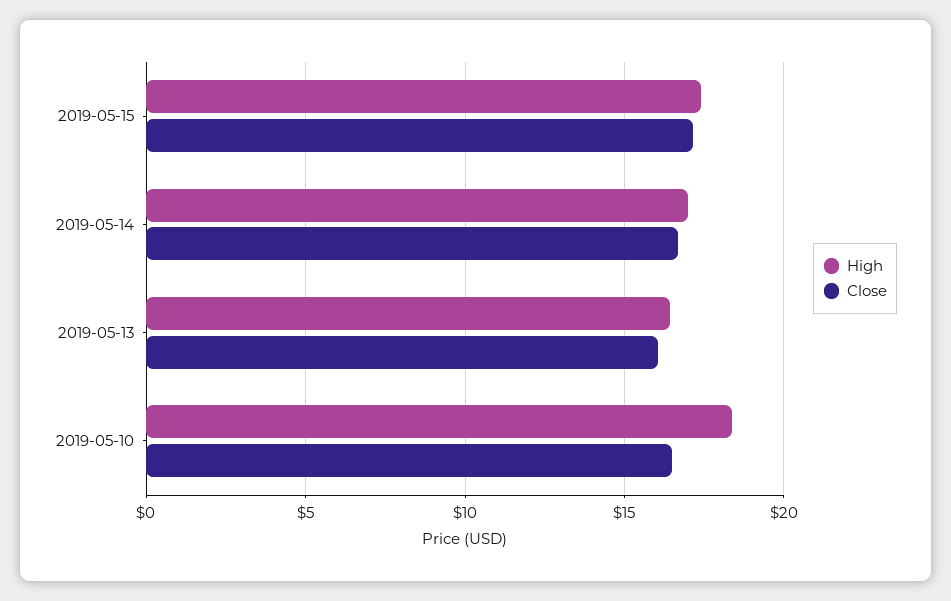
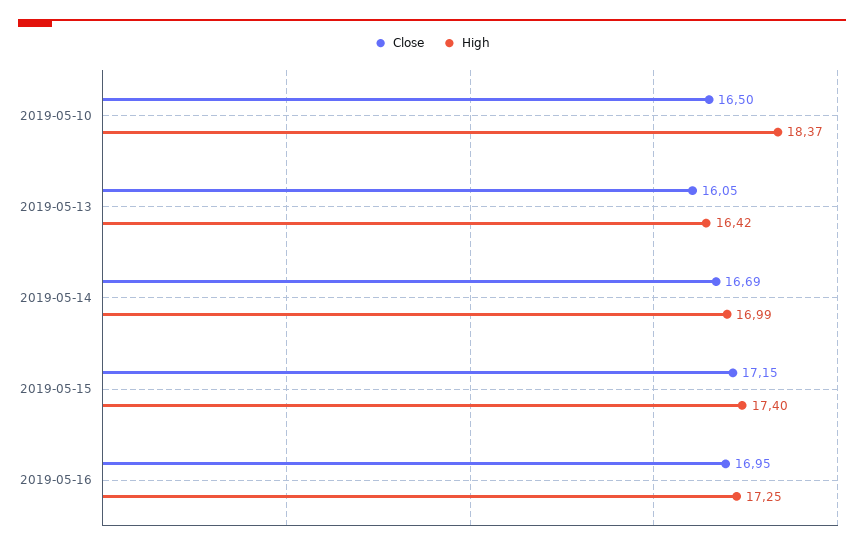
Close, 2019-05-16: none -> 16.95
High, 2019-05-16: none -> 17.25

